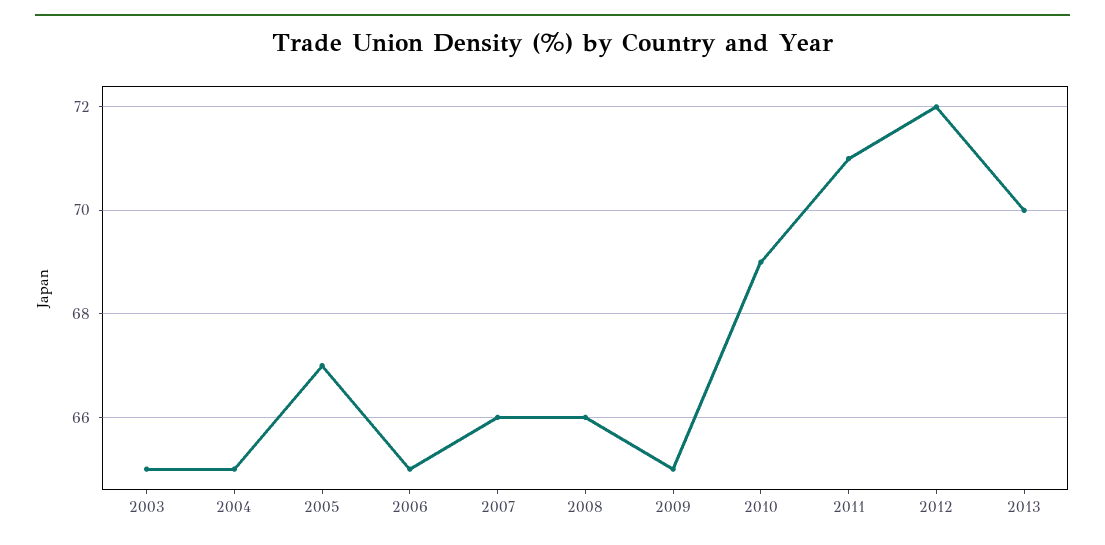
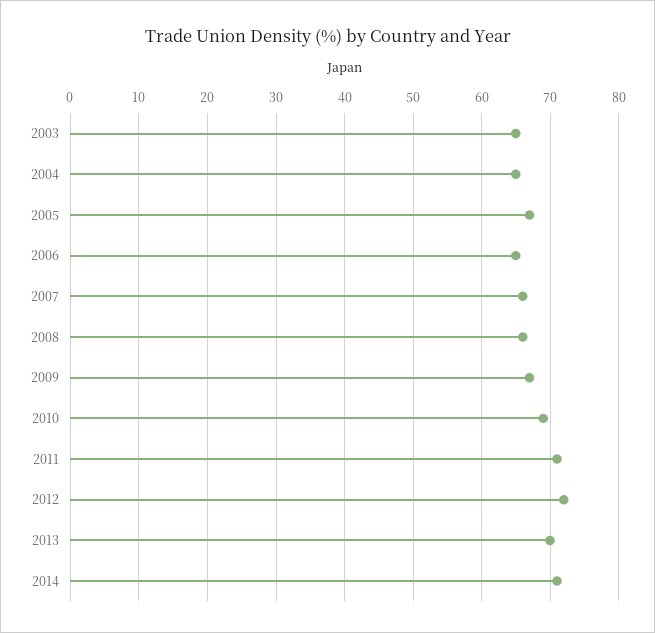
2009: 65 -> 67
2014: none -> 71

